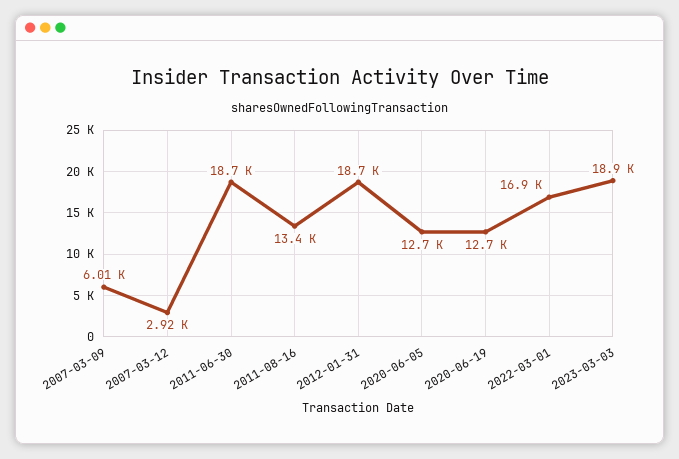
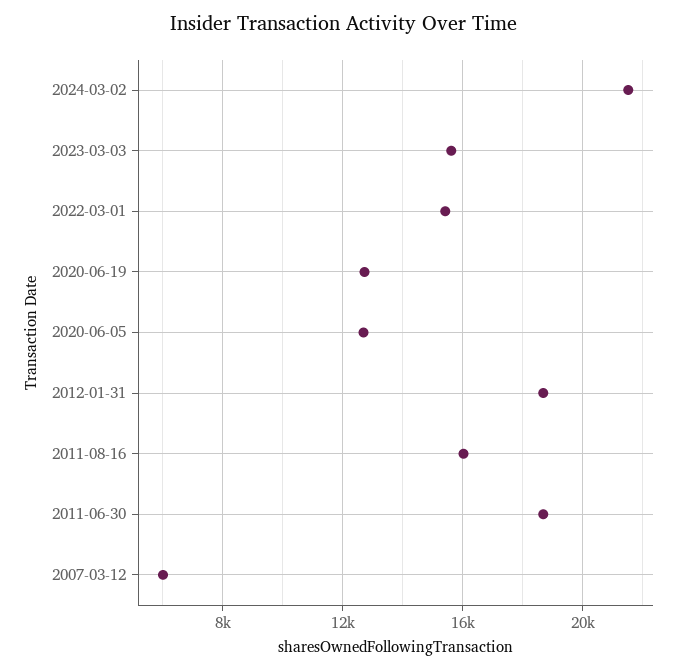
2007-03-09: 6010 -> none
2007-03-12: 2920 -> 6000
2011-08-16: 13400 -> 16000
2022-03-01: 16900 -> 15500
2023-03-03: 18900 -> 15500
2024-03-02: none -> 21500

